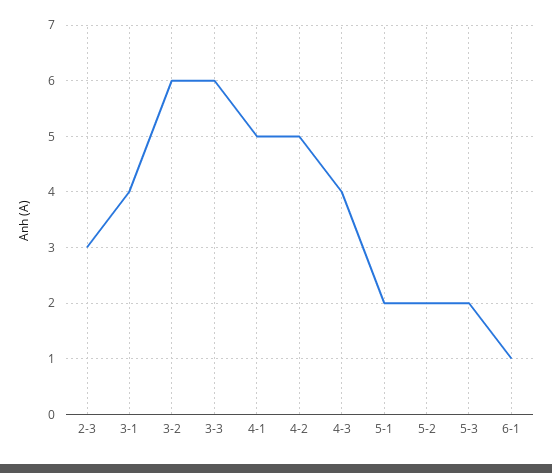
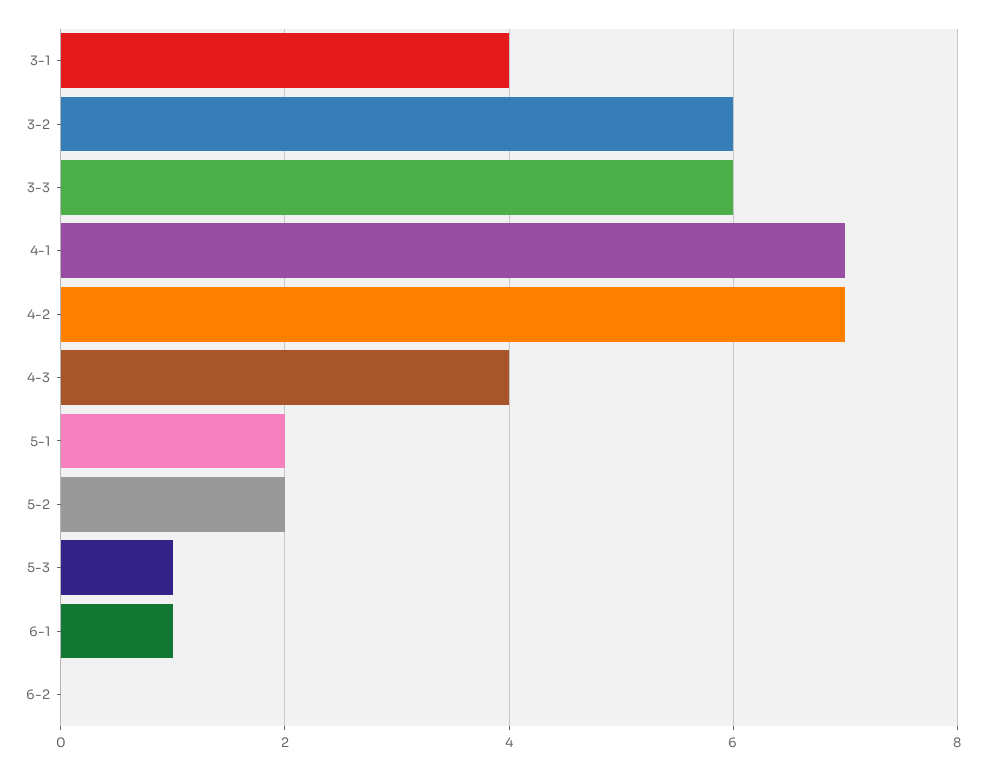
2-3: 3 -> none
4-1: 5 -> 7
4-2: 5 -> 7
5-3: 2 -> 1
6-2: none -> 0

